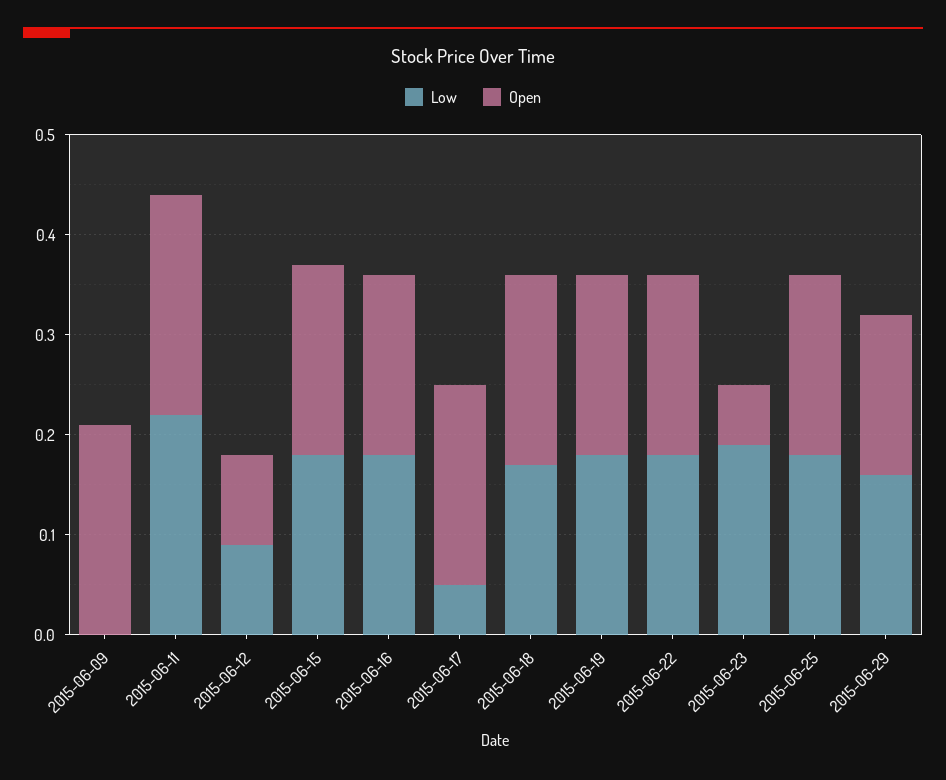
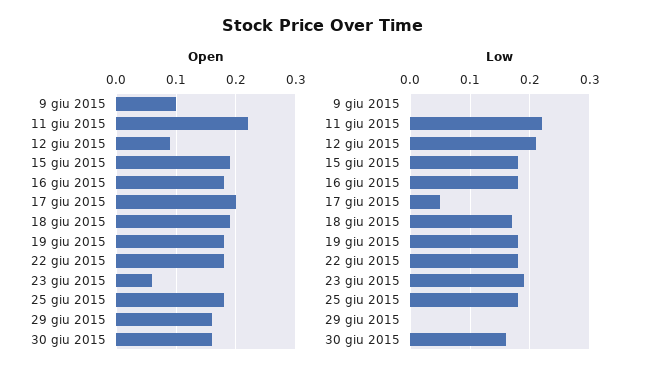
Open, 2015-06-09: 0.21 -> 0.1
Low, 2015-06-12: 0.09 -> 0.2
Low, 2015-06-29: 0.16 -> 0
Open, 30 giu 2015: none -> 0.15
Low, 30 giu 2015: none -> 0.15

